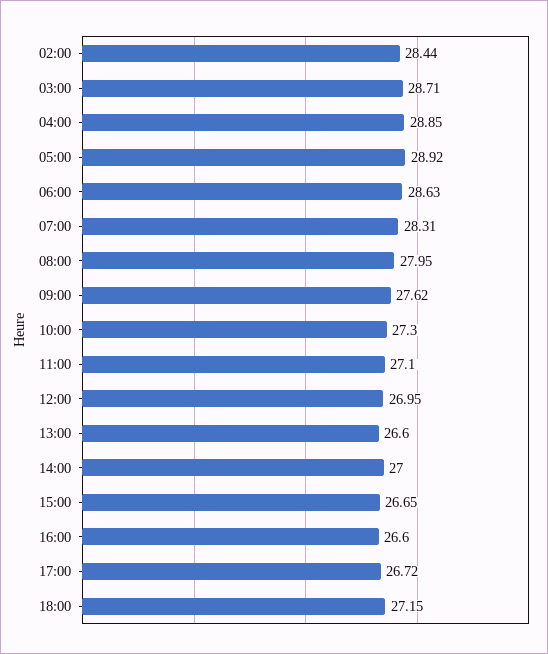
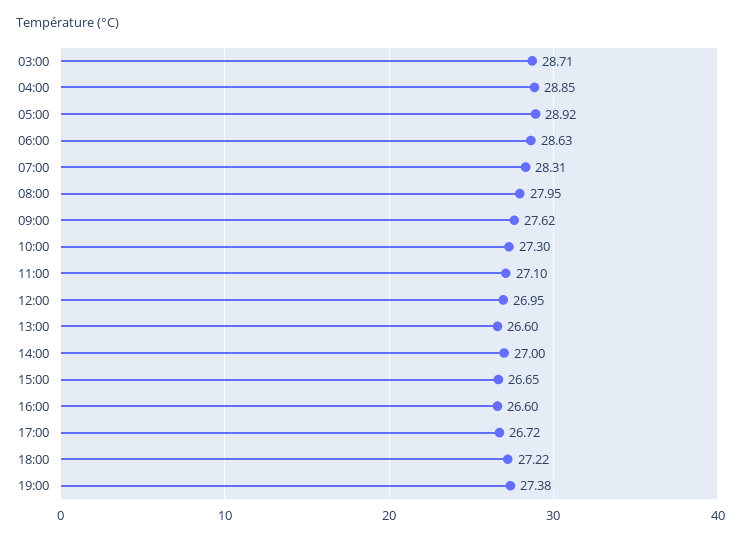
02:00: 28.44 -> none
18:00: 27.15 -> 27.22
19:00: none -> 27.38

